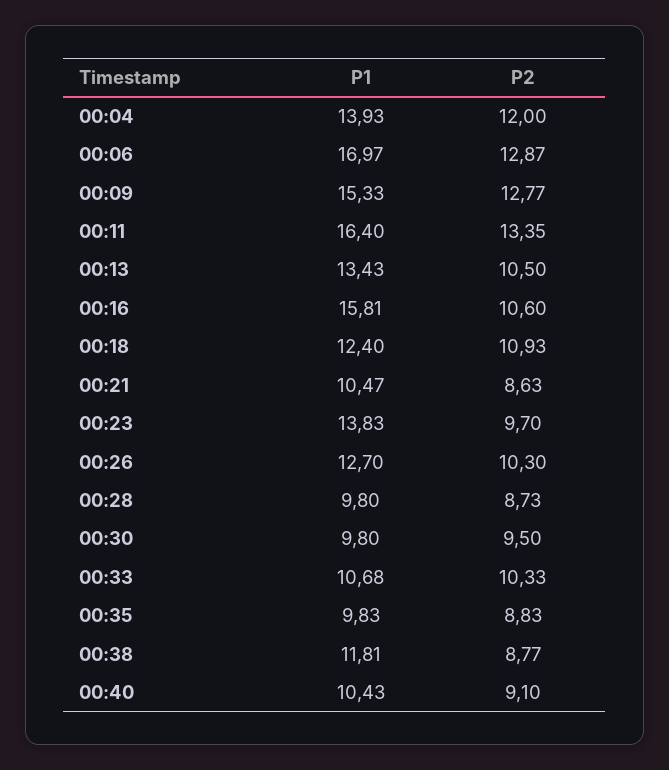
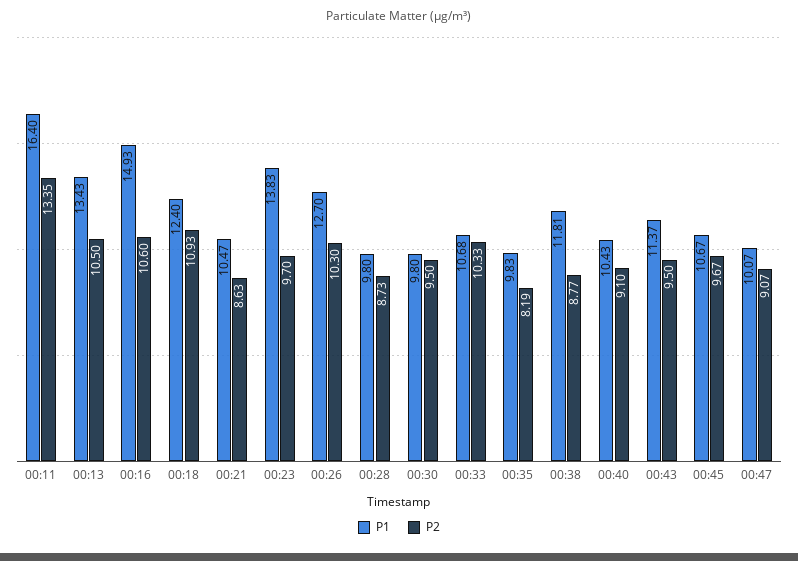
P1, 00:04: 13.93 -> none
P2, 00:04: 12 -> none
P1, 00:06: 16.97 -> none
P2, 00:06: 12.87 -> none
P1, 00:09: 15.33 -> none
P2, 00:09: 12.77 -> none
P1, 00:16: 15.81 -> 14.93
P2, 00:35: 8.83 -> 8.19
P1, 00:43: none -> 11.37
P2, 00:43: none -> 9.5
P1, 00:45: none -> 10.67
P2, 00:45: none -> 9.67
P1, 00:47: none -> 10.07
P2, 00:47: none -> 9.07

